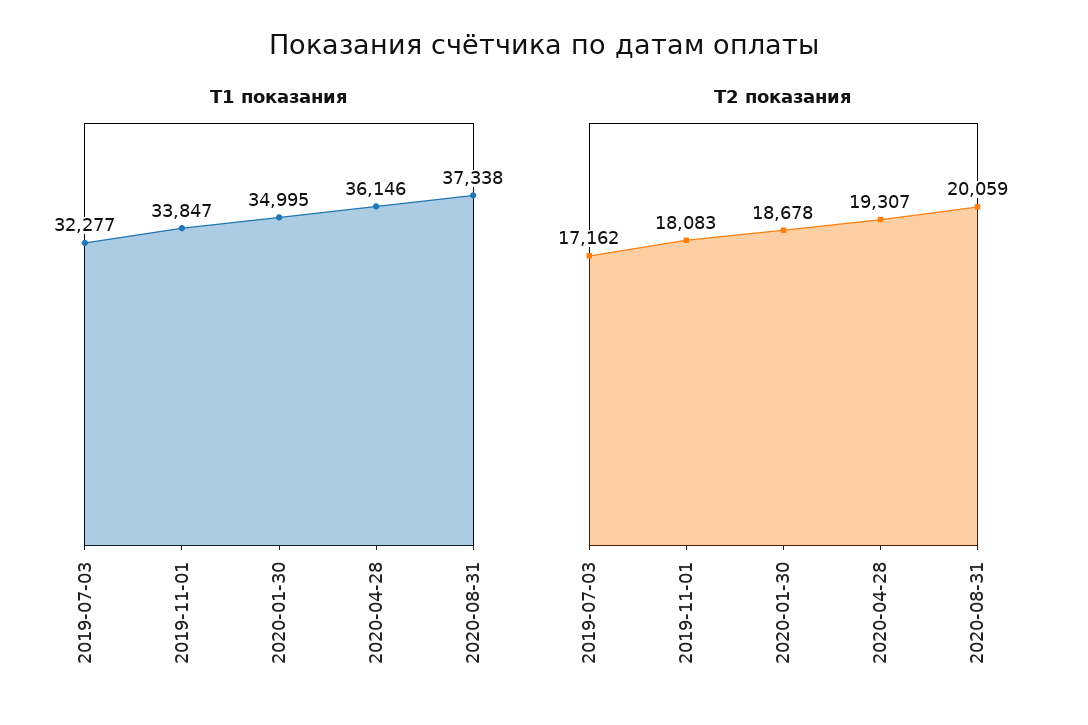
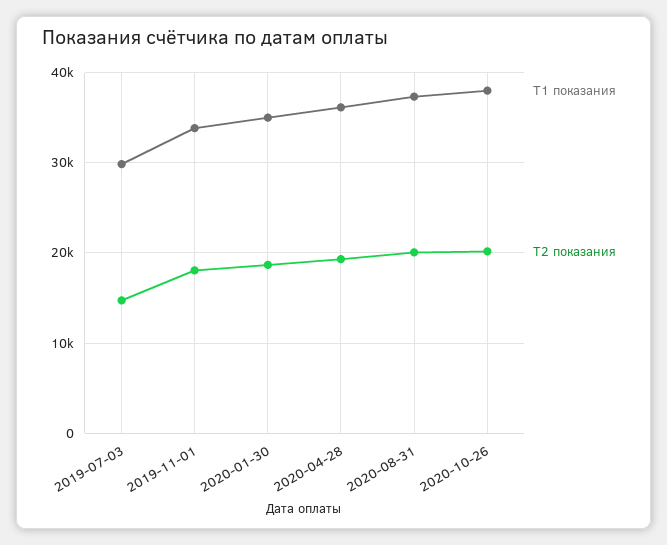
Т1 показания, 2019-07-03: 32277 -> 30000
Т2 показания, 2019-07-03: 17162 -> 15000
Т1 показания, 2020-10-26: none -> 38000
Т2 показания, 2020-10-26: none -> 20000

